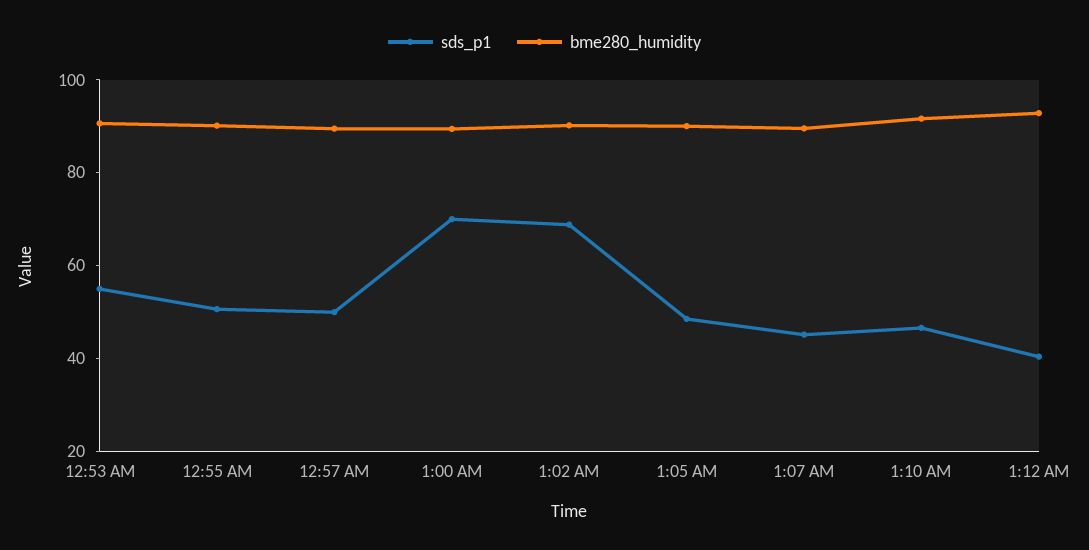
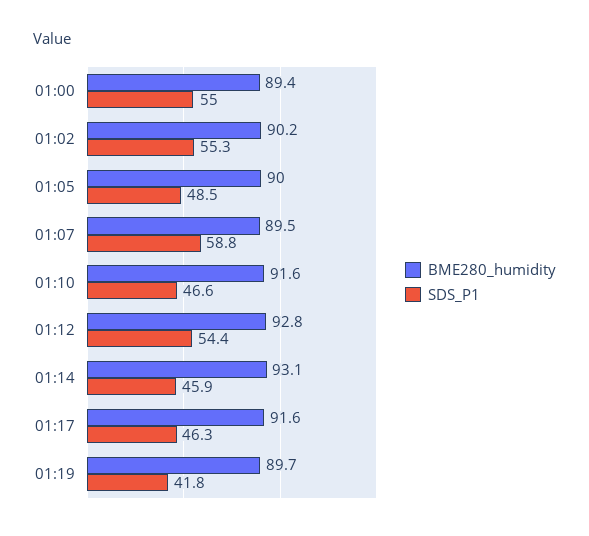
sds_p1, 12:53 AM: 55 -> none
bme280_humidity, 12:53 AM: 90 -> none
sds_p1, 12:55 AM: 50 -> none
bme280_humidity, 12:55 AM: 90 -> none
sds_p1, 12:57 AM: 50 -> none
bme280_humidity, 12:57 AM: 90 -> none
sds_p1, 1:00 AM: 70 -> 55
sds_p1, 1:02 AM: 70 -> 55.3
sds_p1, 1:07 AM: 45 -> 58.8
sds_p1, 1:12 AM: 40 -> 54.4
bme280_humidity, 01:14: none -> 93.1
sds_p1, 01:14: none -> 45.9
bme280_humidity, 01:17: none -> 91.6
sds_p1, 01:17: none -> 46.3
bme280_humidity, 01:19: none -> 89.7
sds_p1, 01:19: none -> 41.8

